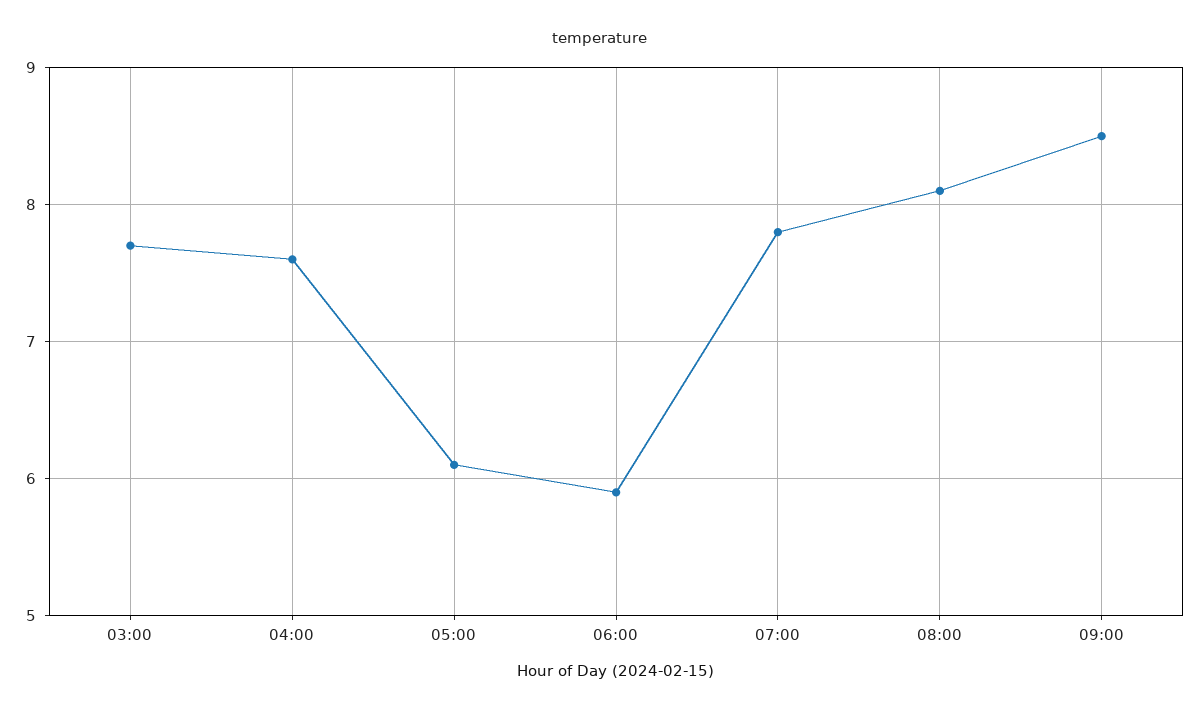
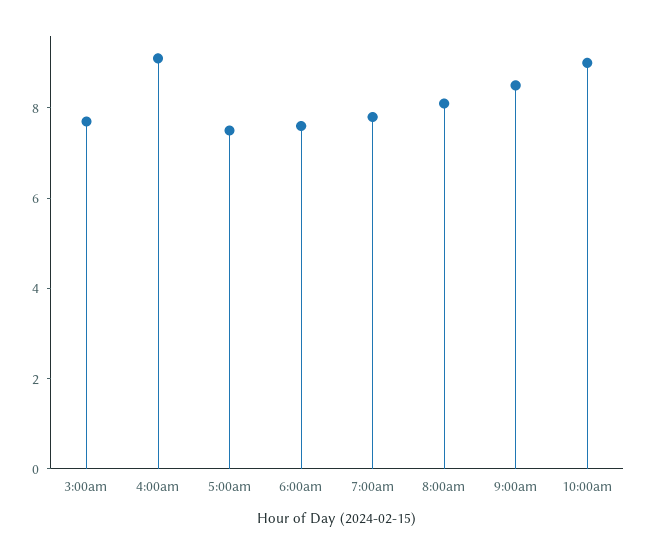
04:00: 7.6 -> 9
05:00: 6.1 -> 7.5
06:00: 5.9 -> 7.5
10:00am: none -> 9

